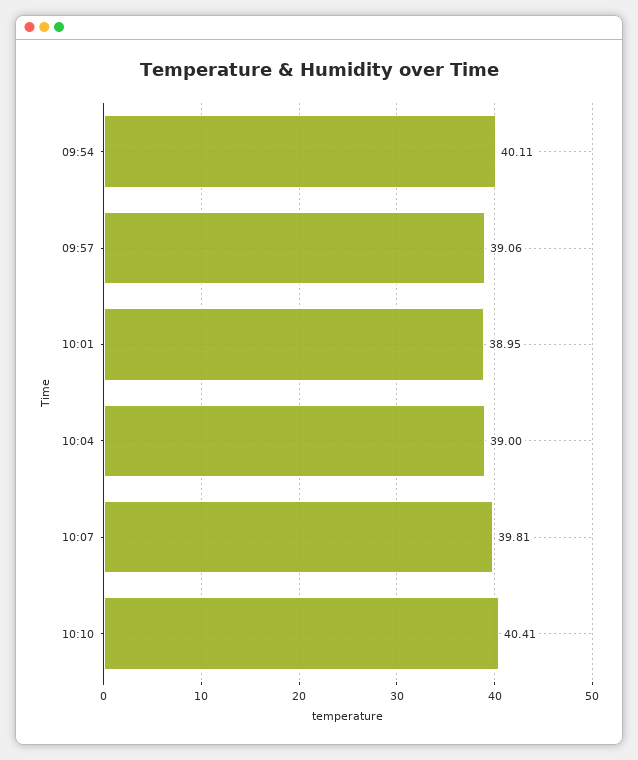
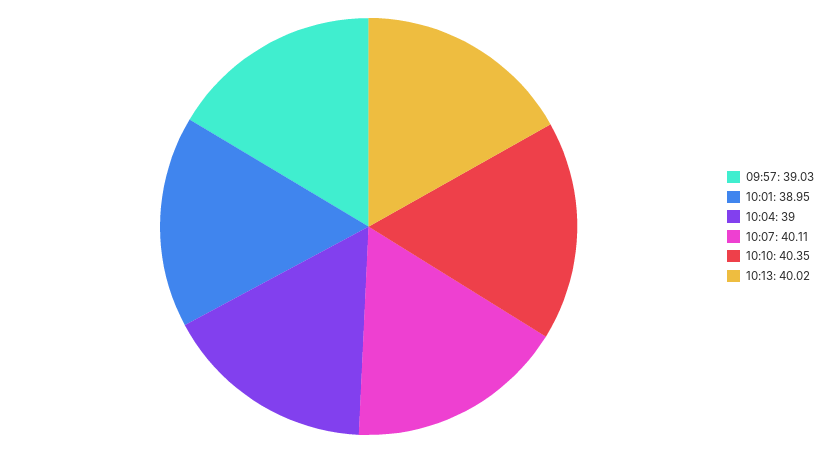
09:54: 40.11 -> none
09:57: 39.06 -> 39.03
10:07: 39.81 -> 40.11
10:10: 40.41 -> 40.35
10:13: none -> 40.02

